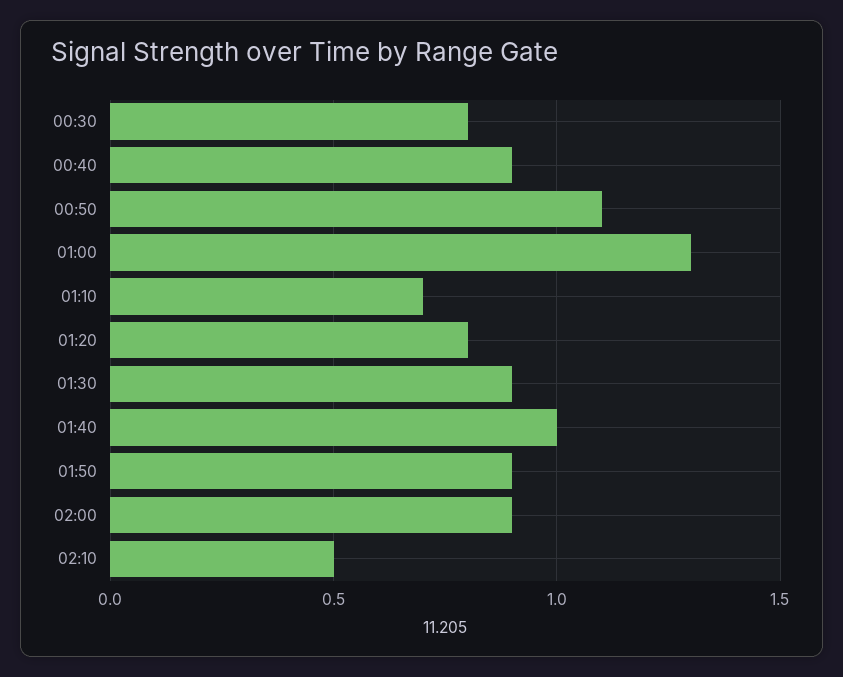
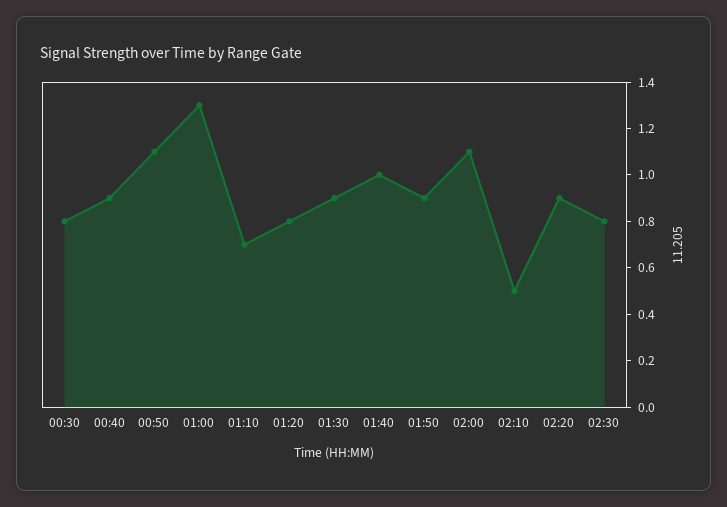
02:00: 0.9 -> 1.1
02:20: none -> 0.9
02:30: none -> 0.8

